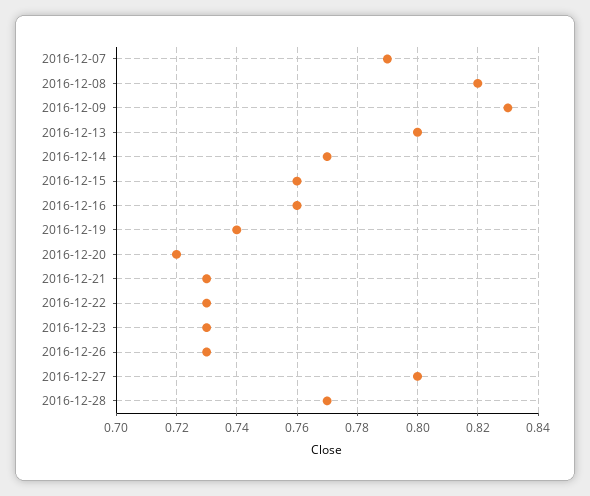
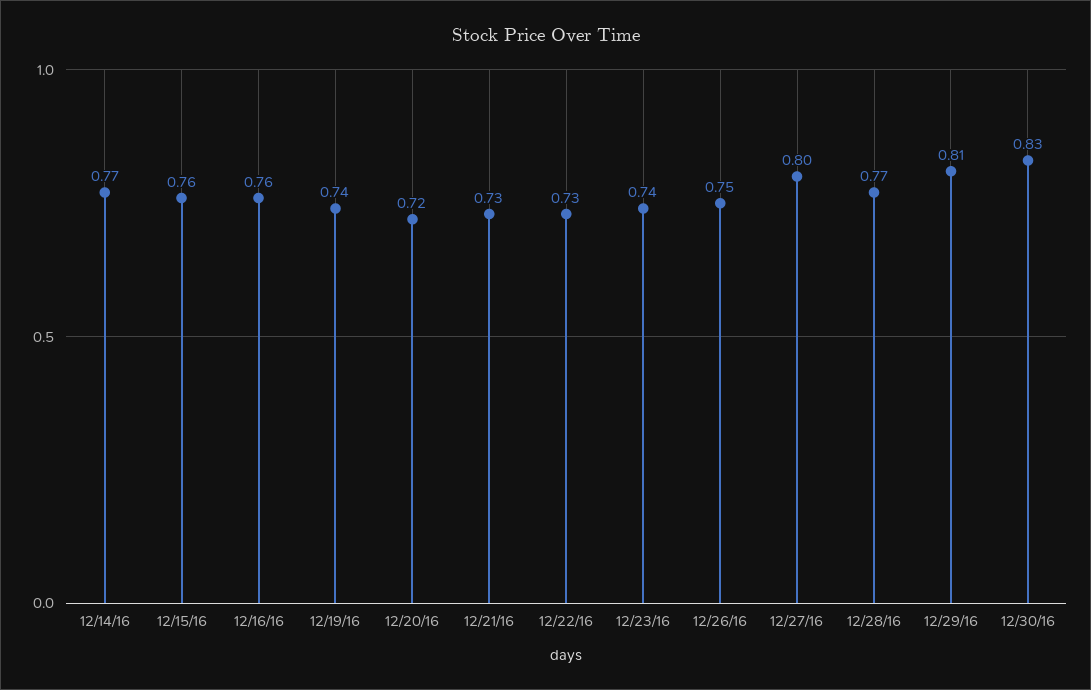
2016-12-07: 0.79 -> none
2016-12-08: 0.82 -> none
2016-12-09: 0.83 -> none
2016-12-13: 0.8 -> none
2016-12-23: 0.73 -> 0.74
2016-12-26: 0.73 -> 0.75
12/29/16: none -> 0.81
12/30/16: none -> 0.83

